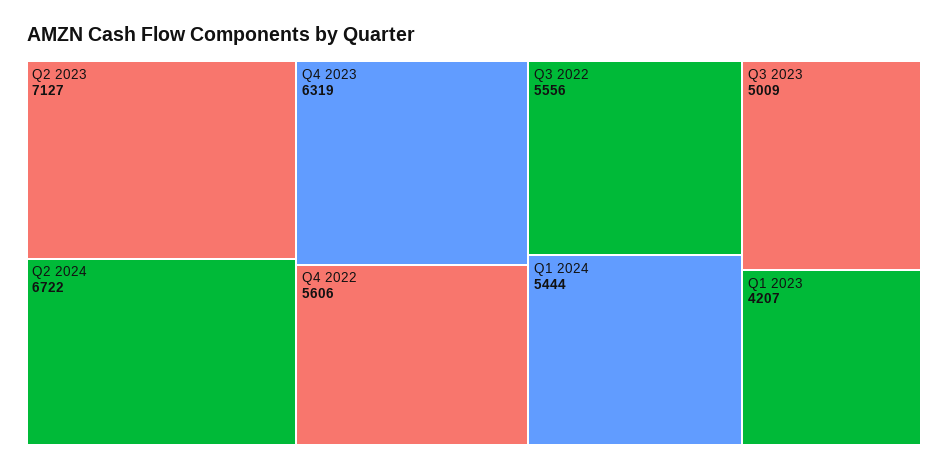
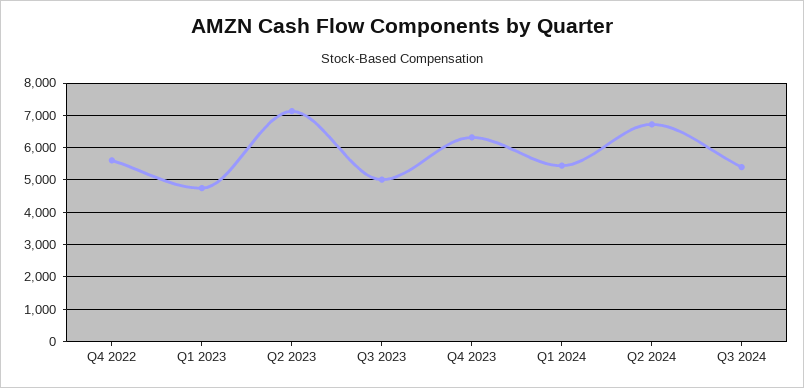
Q3 2022: 5556 -> none
Q1 2023: 4207 -> 4800
Q3 2024: none -> 5400

